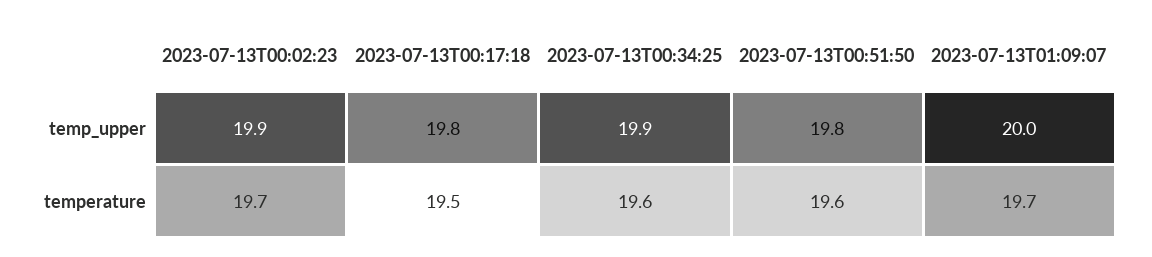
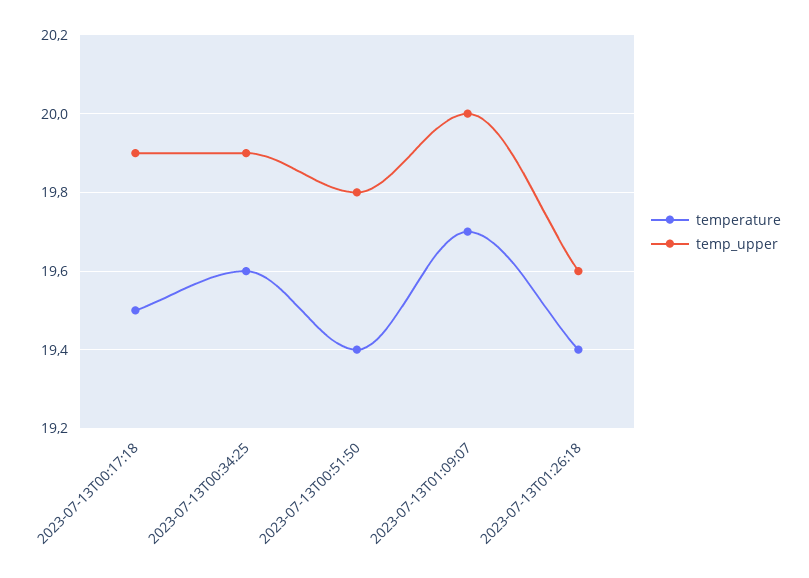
temp_upper, 2023-07-13T00:02:23: 19.9 -> none
temp_upper, 2023-07-13T00:17:18: 19.8 -> 19.9
temperature, 2023-07-13T00:02:23: 19.7 -> none
temperature, 2023-07-13T00:51:50: 19.6 -> 19.4
temperature, 2023-07-13T01:26:18: none -> 19.4
temp_upper, 2023-07-13T01:26:18: none -> 19.6

